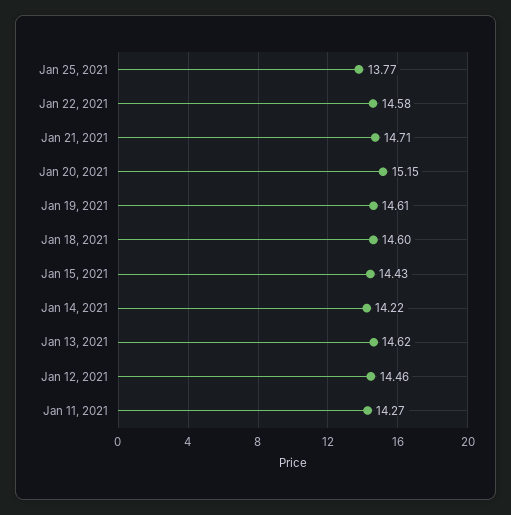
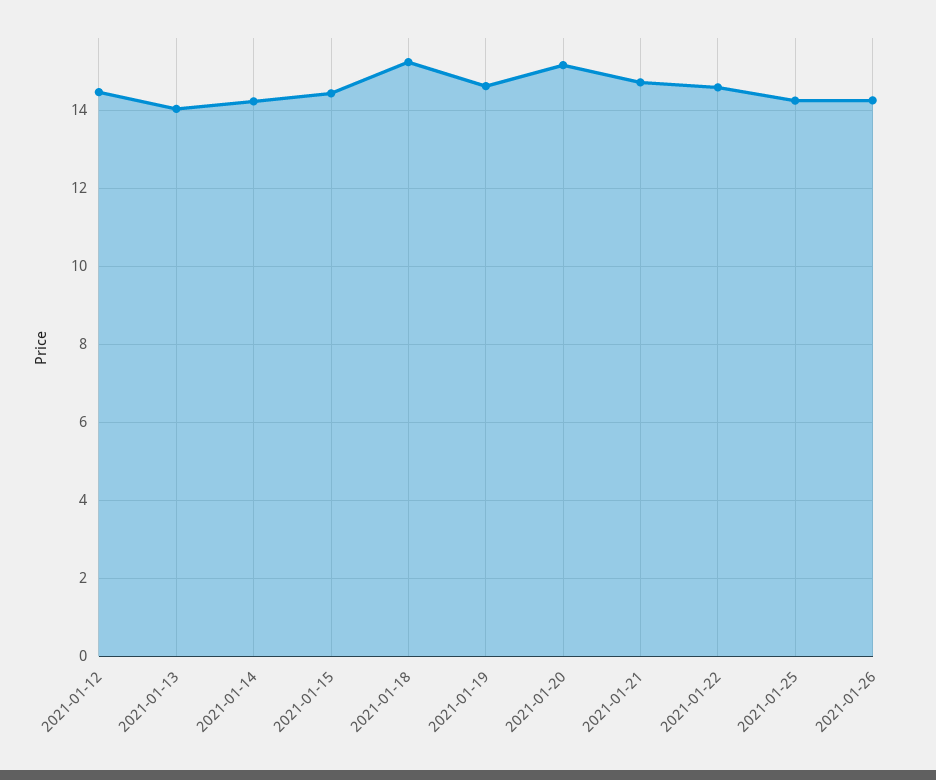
Jan 25, 2021: 13.77 -> 14.2
Jan 18, 2021: 14.6 -> 15.2
Jan 13, 2021: 14.62 -> 14
Jan 11, 2021: 14.27 -> none
2021-01-26: none -> 14.2

